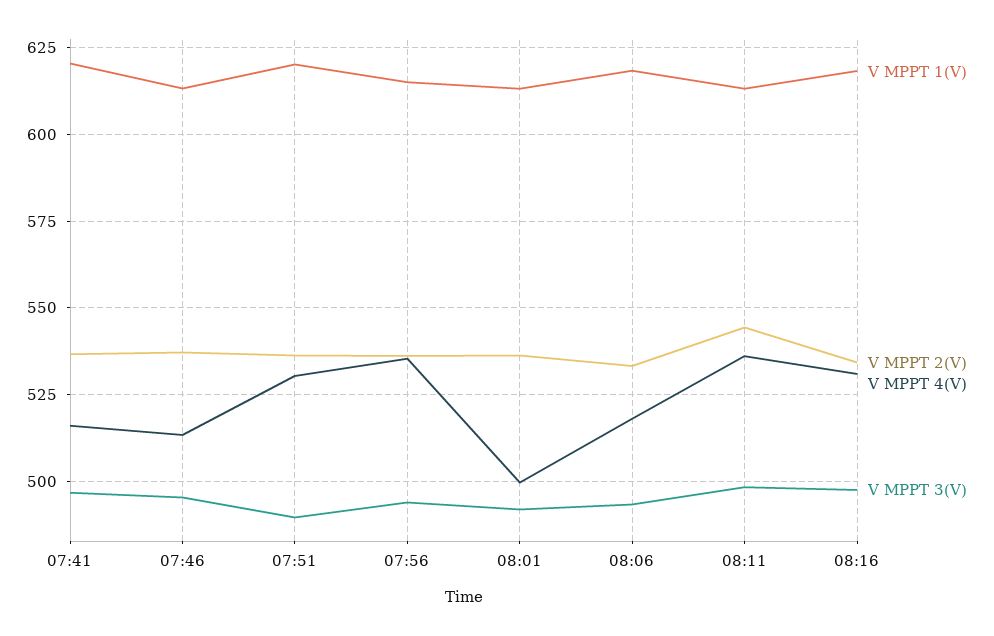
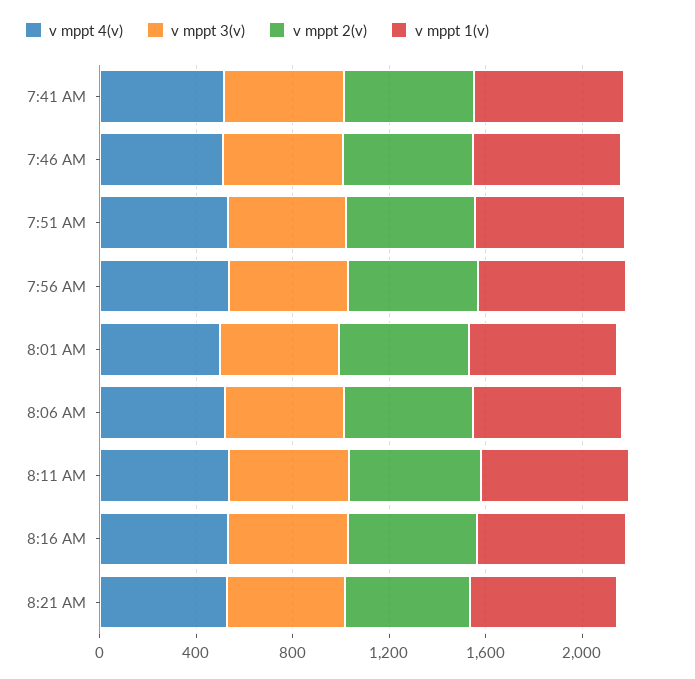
V MPPT 4(V), 8:21 AM: none -> 500
V MPPT 3(V), 8:21 AM: none -> 500
V MPPT 2(V), 8:21 AM: none -> 500
V MPPT 1(V), 8:21 AM: none -> 600

